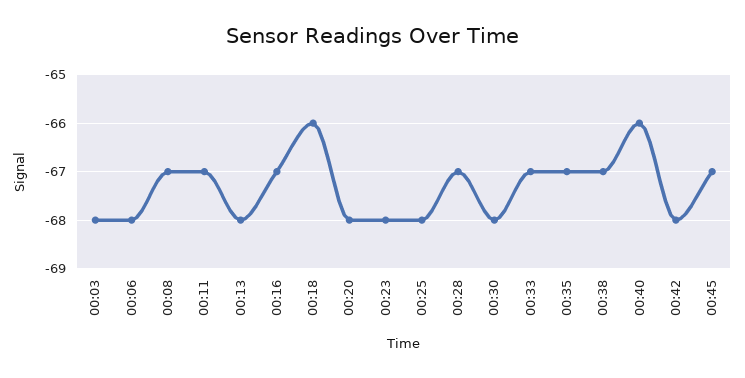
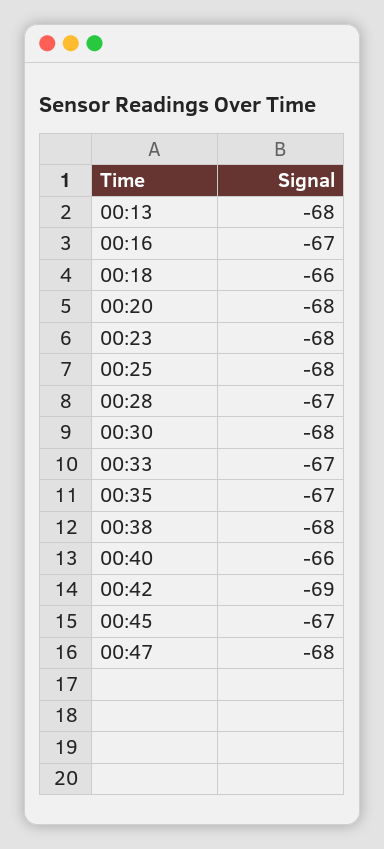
00:03: -68 -> none
00:06: -68 -> none
00:08: -67 -> none
00:11: -67 -> none
00:38: -67 -> -68
00:42: -68 -> -69
00:47: none -> -68

